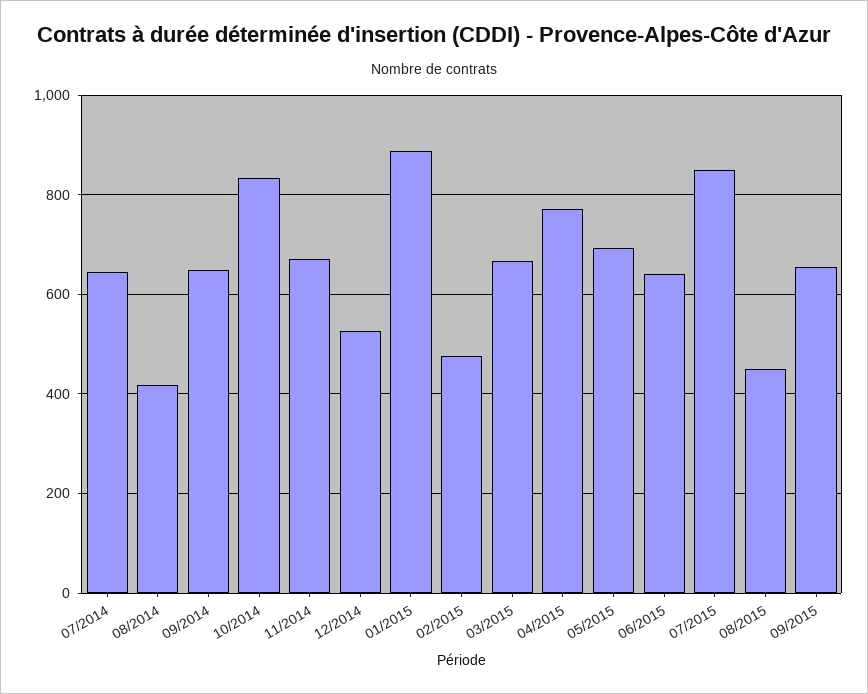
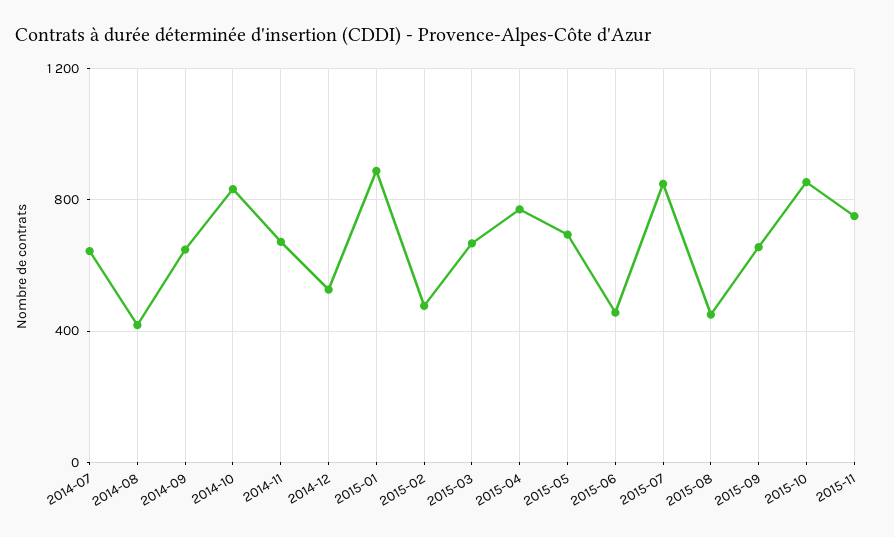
06/2015: 640 -> 450
2015-10: none -> 850
2015-11: none -> 750

